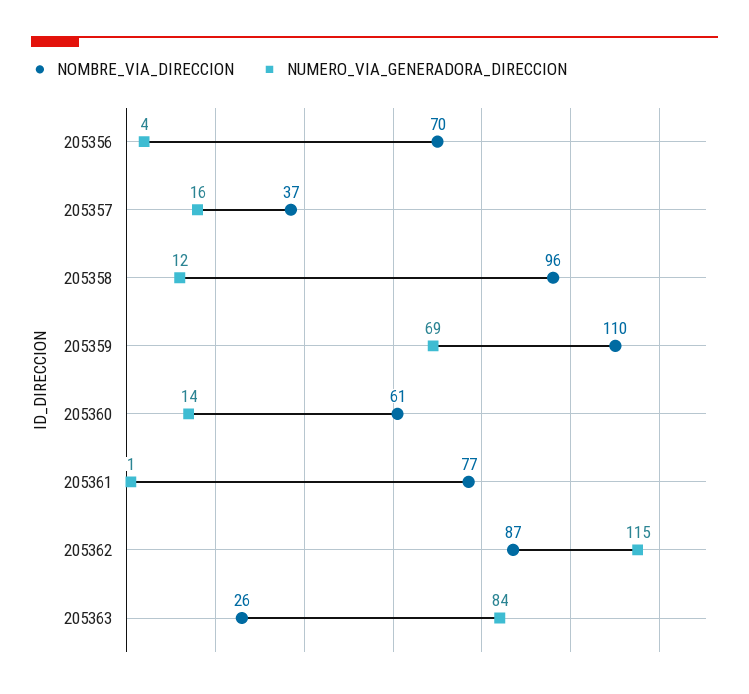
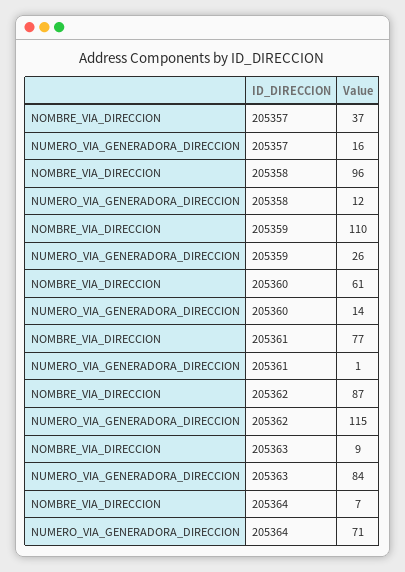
NOMBRE_VIA_DIRECCION, 205356: 70 -> none
NUMERO_VIA_GENERADORA_DIRECCION, 205356: 4 -> none
NUMERO_VIA_GENERADORA_DIRECCION, 205359: 69 -> 26
NOMBRE_VIA_DIRECCION, 205363: 26 -> 9
NOMBRE_VIA_DIRECCION, 205364: none -> 7
NUMERO_VIA_GENERADORA_DIRECCION, 205364: none -> 71

